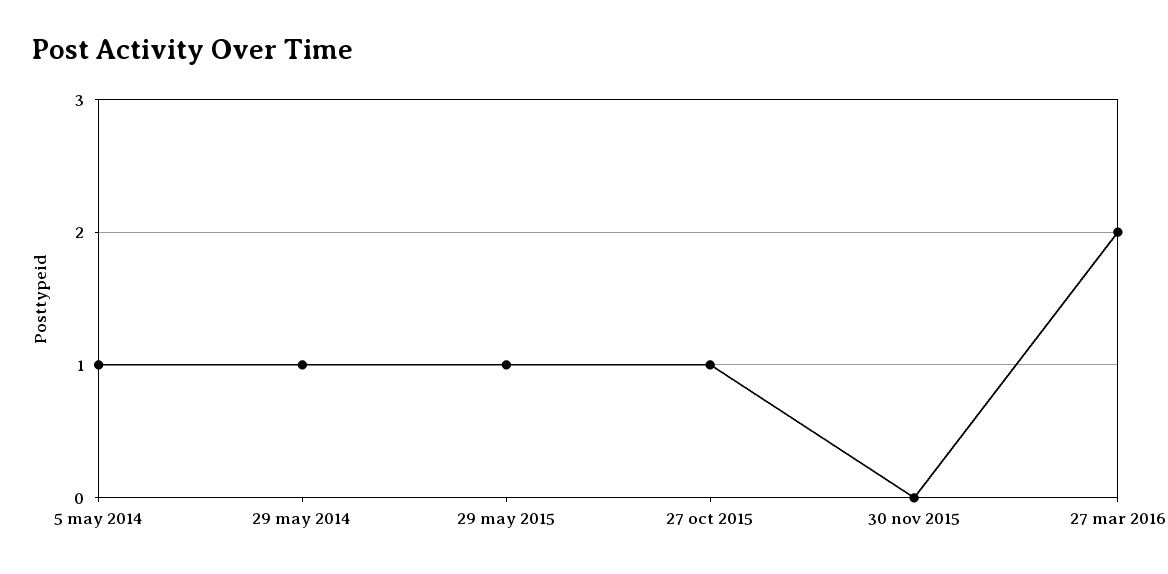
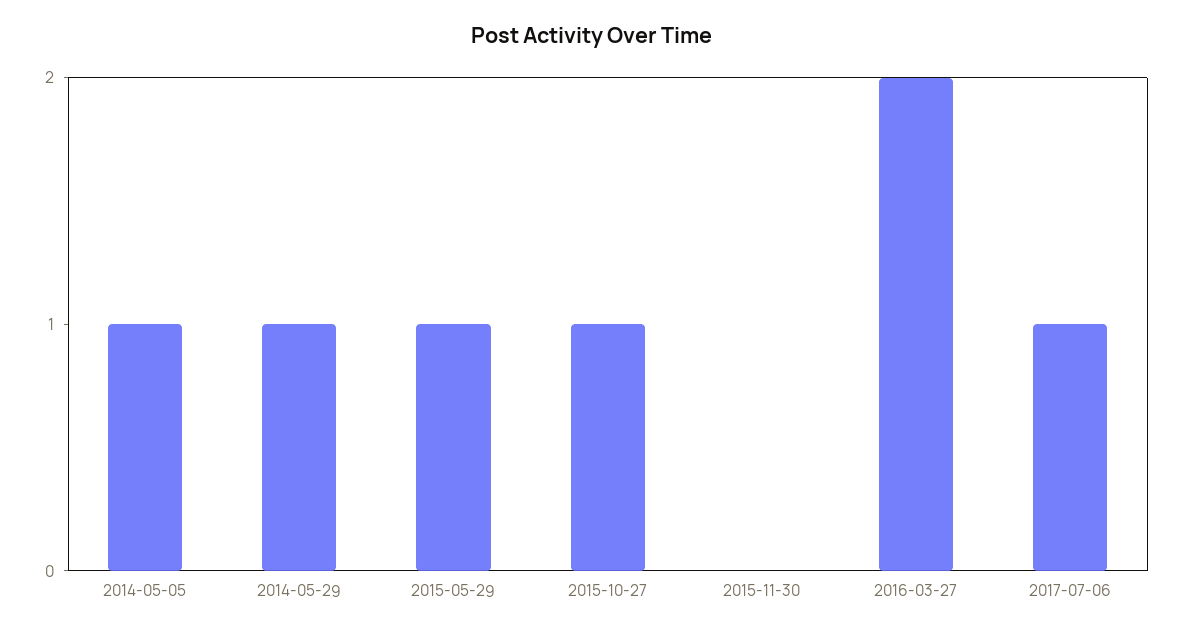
2017-07-06: none -> 1

